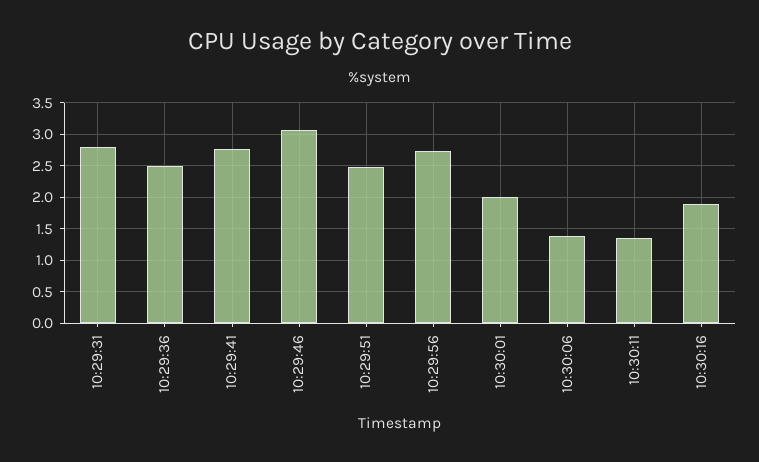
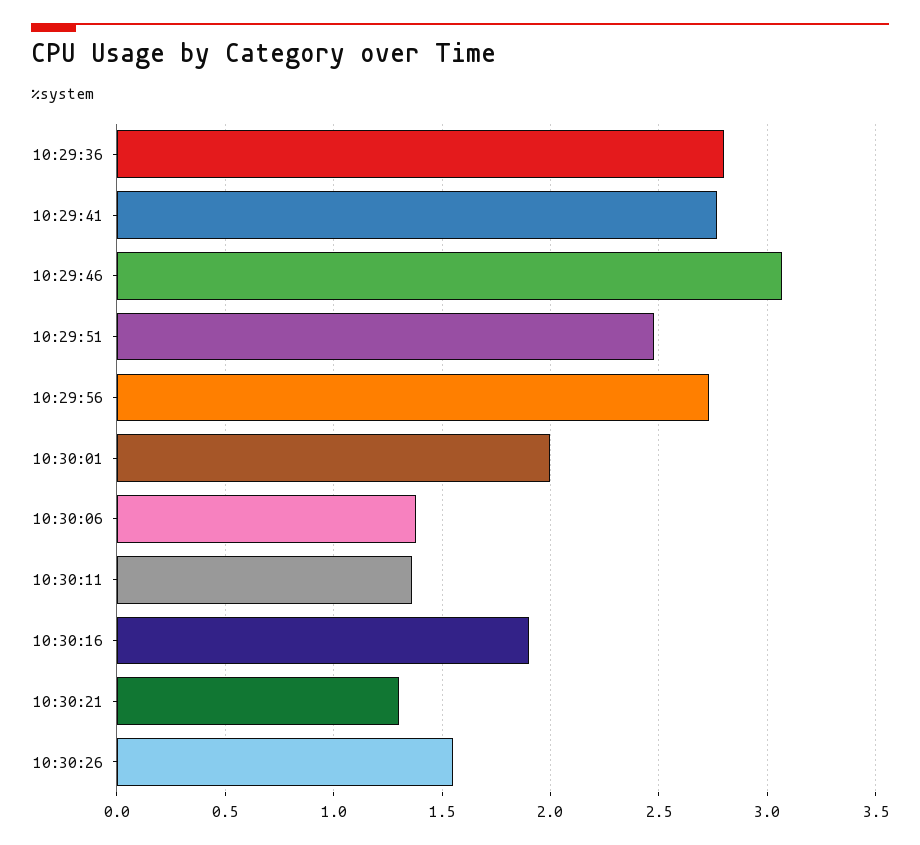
10:29:31: 2.8 -> none
10:29:36: 2.5 -> 2.8
10:30:21: none -> 1.3
10:30:26: none -> 1.55

